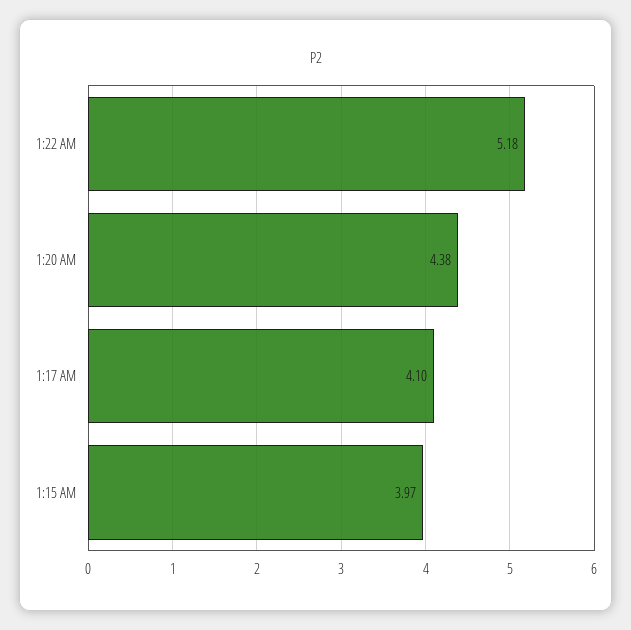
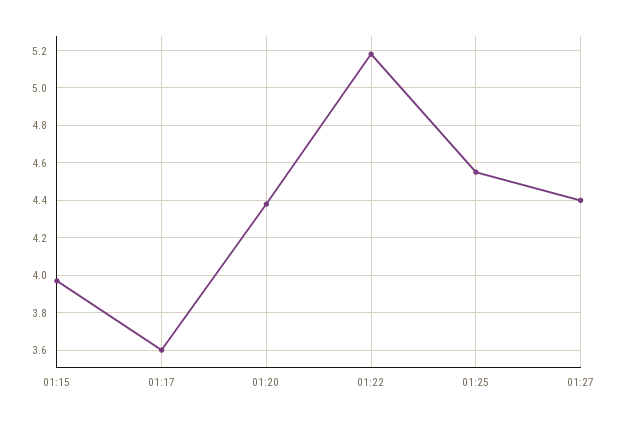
1:17 AM: 4.1 -> 3.6
01:25: none -> 4.55
01:27: none -> 4.4

